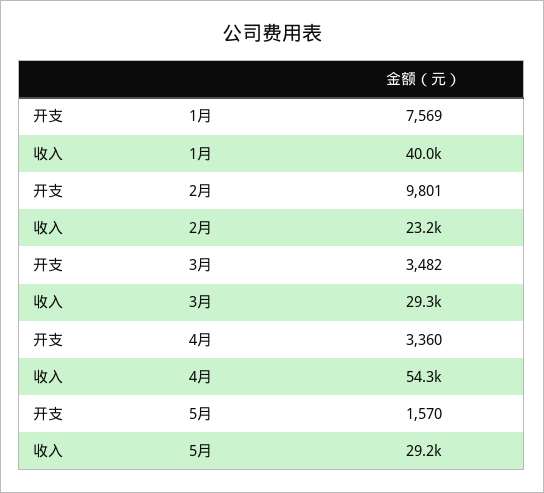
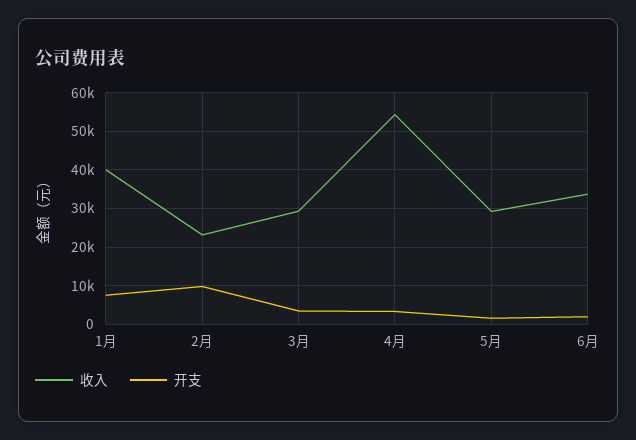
收入, 6月: none -> 34000
开支, 6月: none -> 2000

